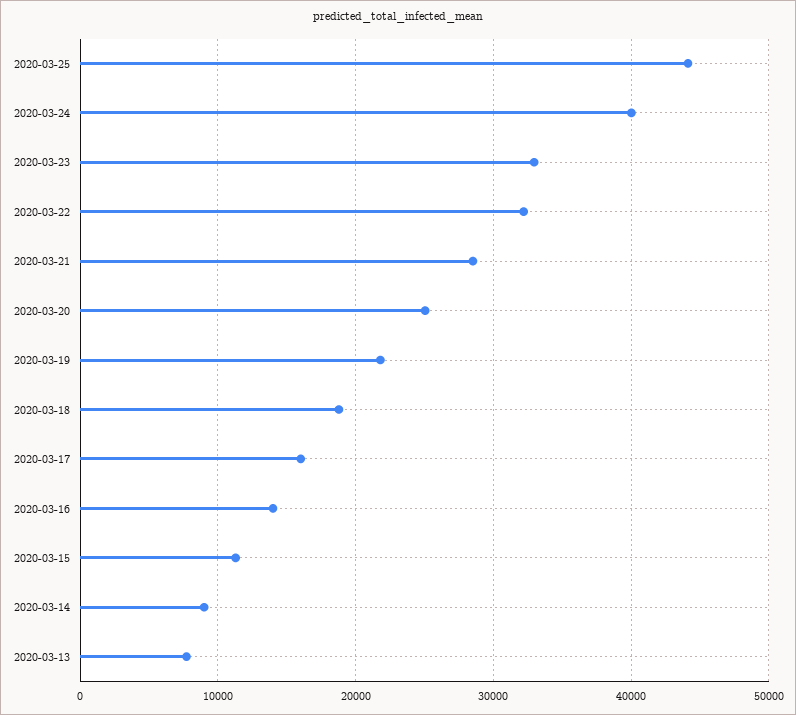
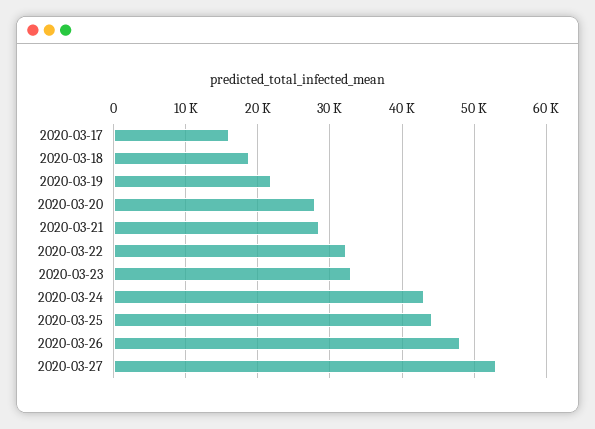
2020-03-24: 40000 -> 43000
2020-03-20: 25000 -> 28000
2020-03-16: 14000 -> none
2020-03-15: 11000 -> none
2020-03-14: 9000 -> none
2020-03-13: 8000 -> none
2020-03-26: none -> 48000
2020-03-27: none -> 53000

